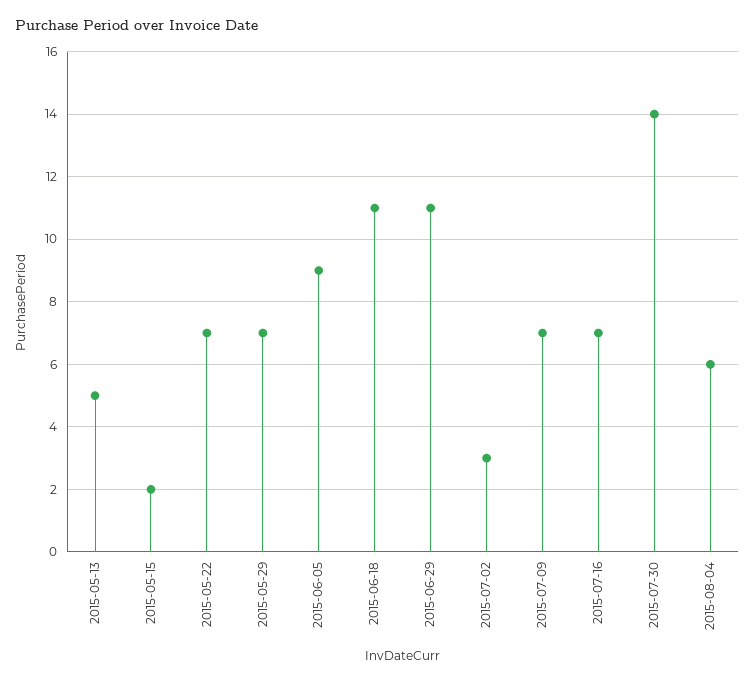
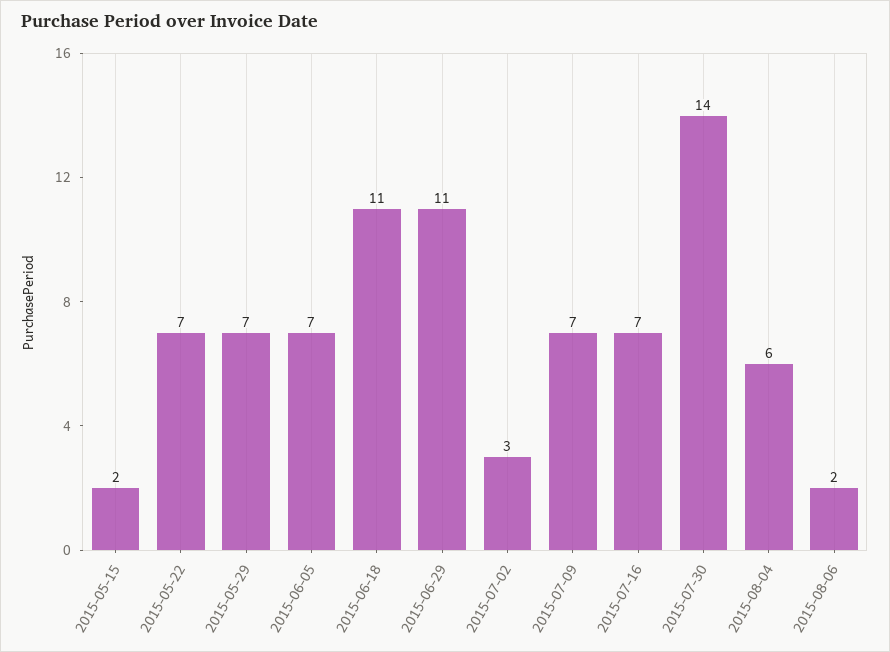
2015-05-13: 5 -> none
2015-06-05: 9 -> 7
2015-08-06: none -> 2

